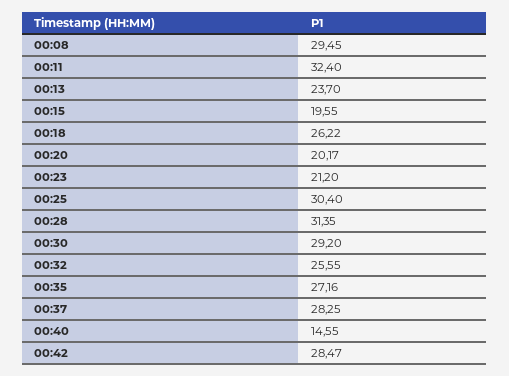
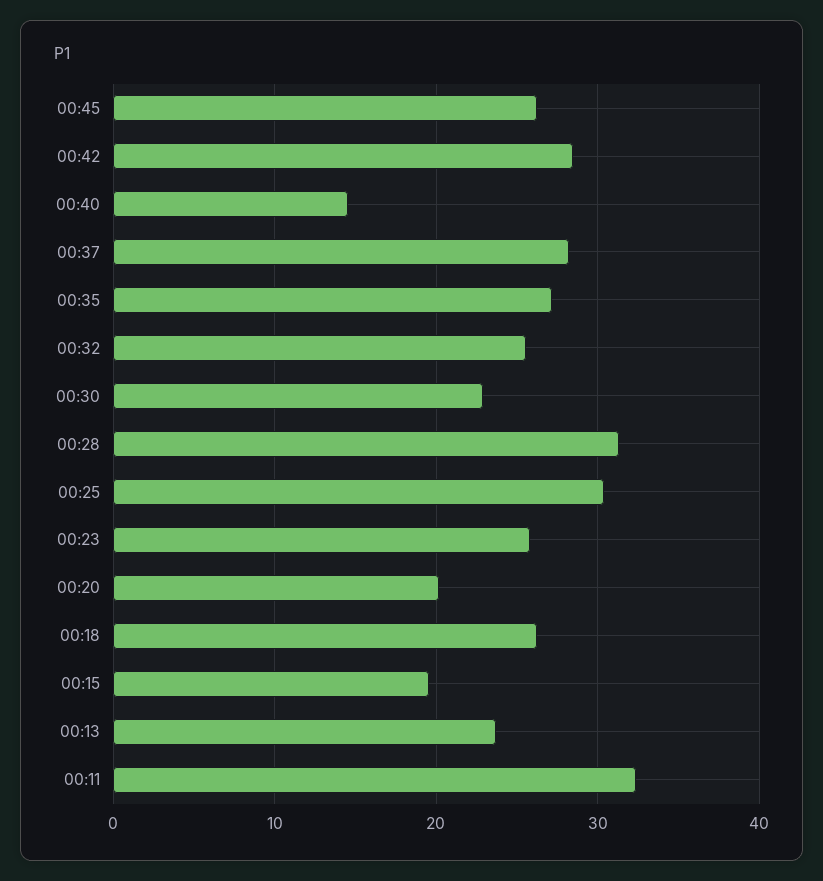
00:08: 29.45 -> none
00:23: 21.2 -> 26
00:30: 29.2 -> 23
00:45: none -> 26

